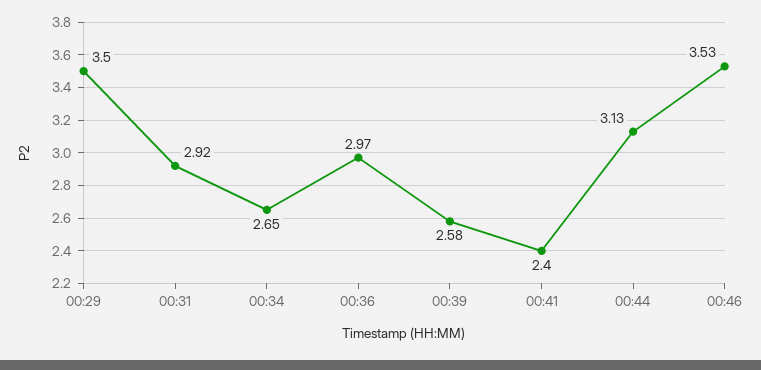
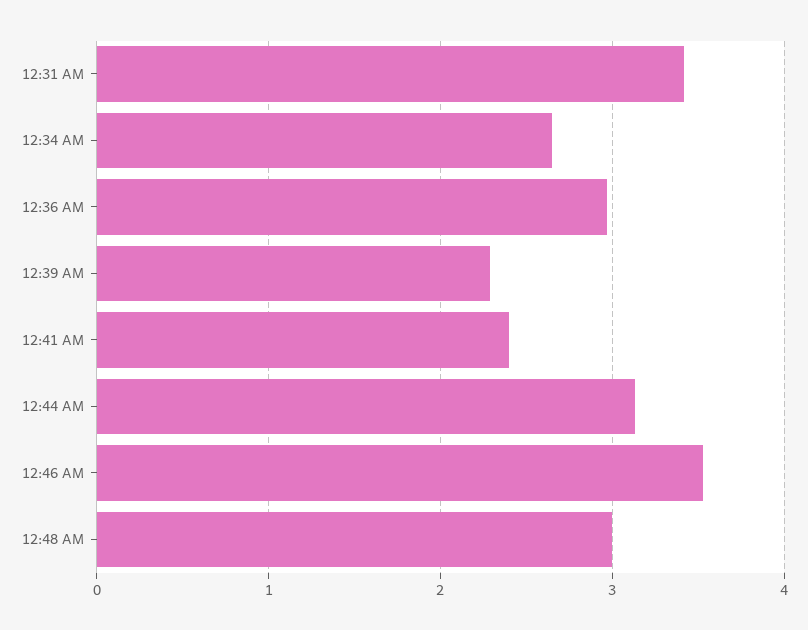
00:29: 3.5 -> none
00:31: 2.92 -> 3.4
00:39: 2.58 -> 2.3
12:48 AM: none -> 3

